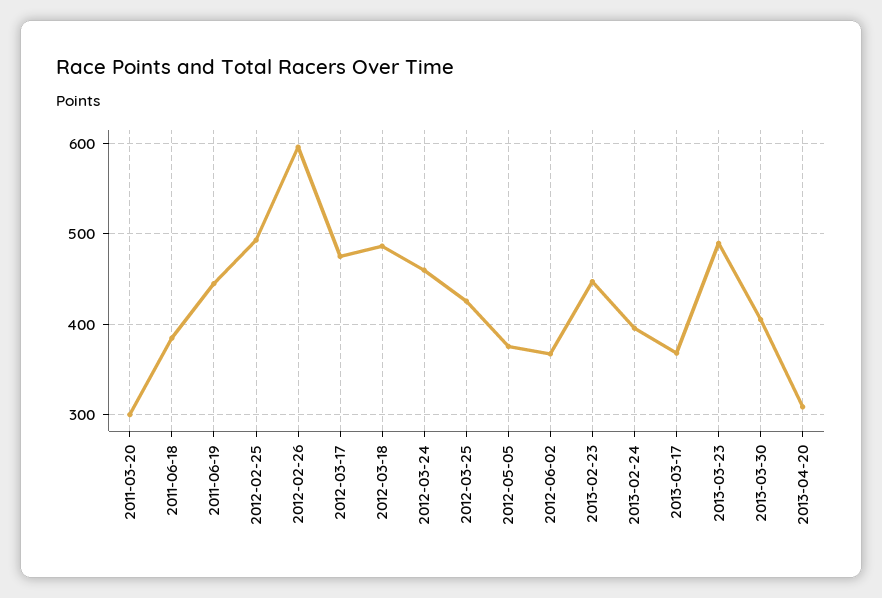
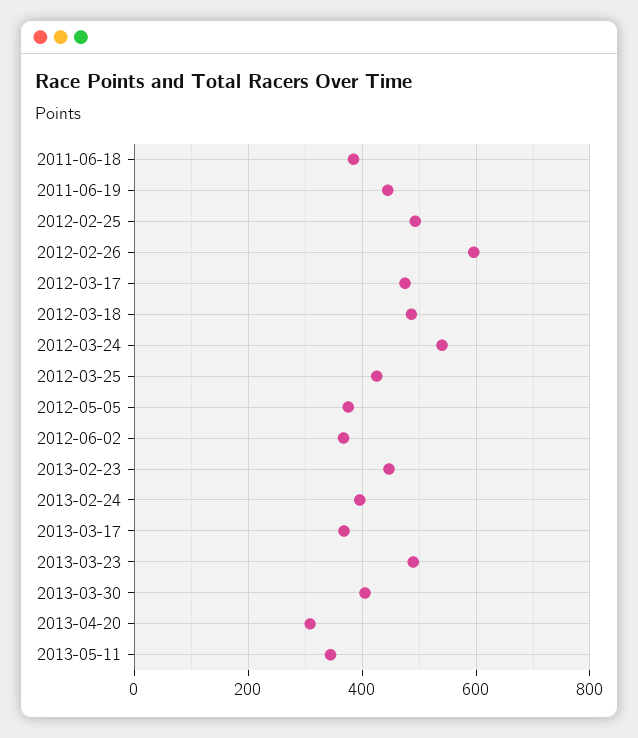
2011-03-20: 300 -> none
2012-03-24: 460 -> 540
2013-05-11: none -> 340

